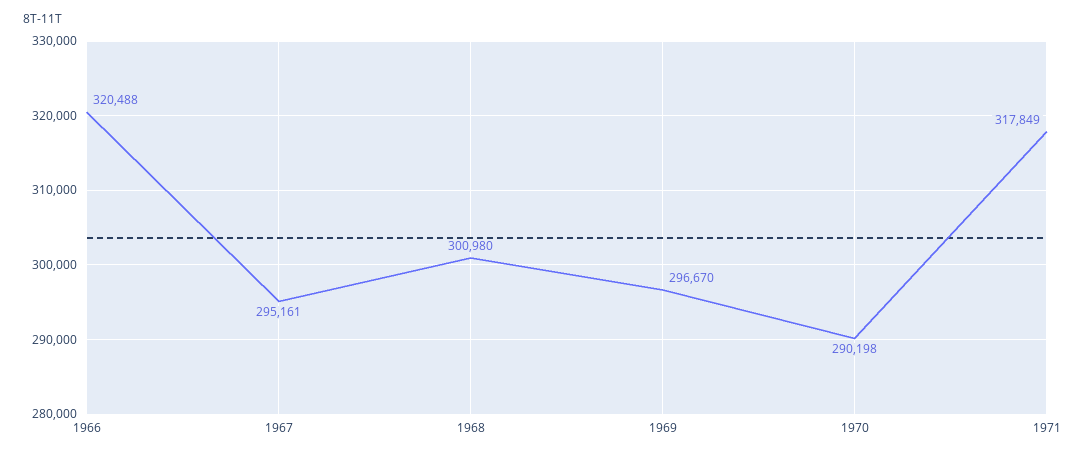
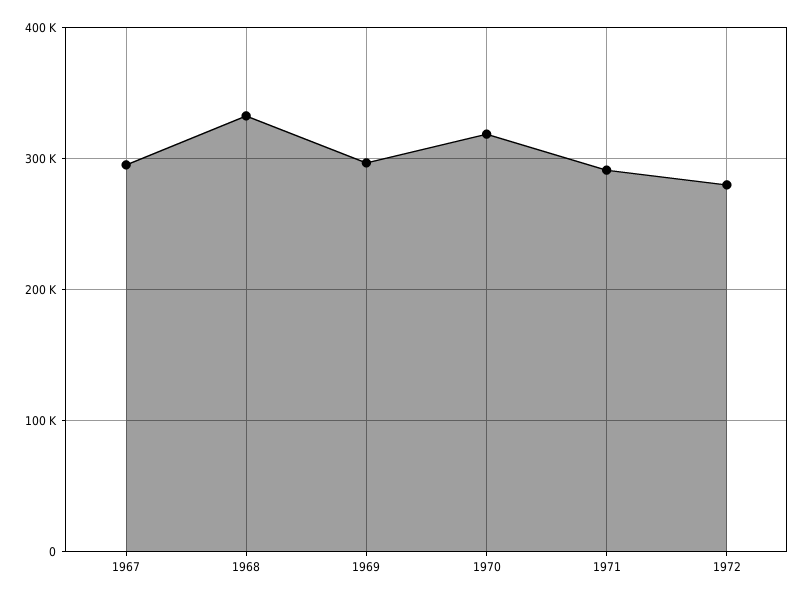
1966: 320488 -> none
1968: 300980 -> 330000
1970: 290198 -> 320000
1971: 317849 -> 290000
1972: none -> 280000

